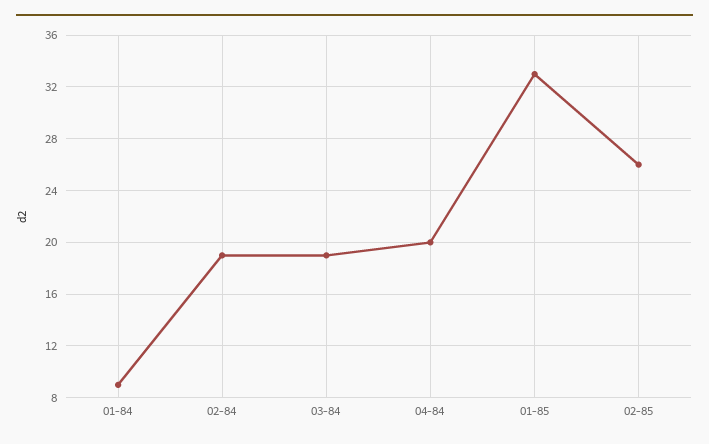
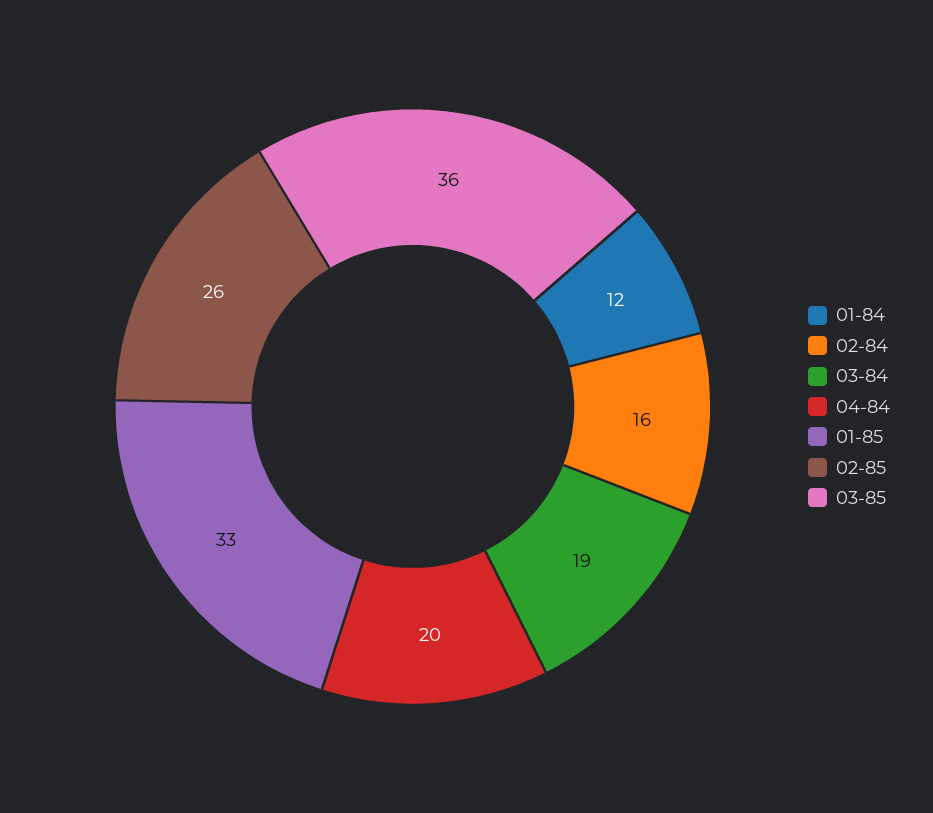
01-84: 9 -> 12
02-84: 19 -> 16
03-85: none -> 36

